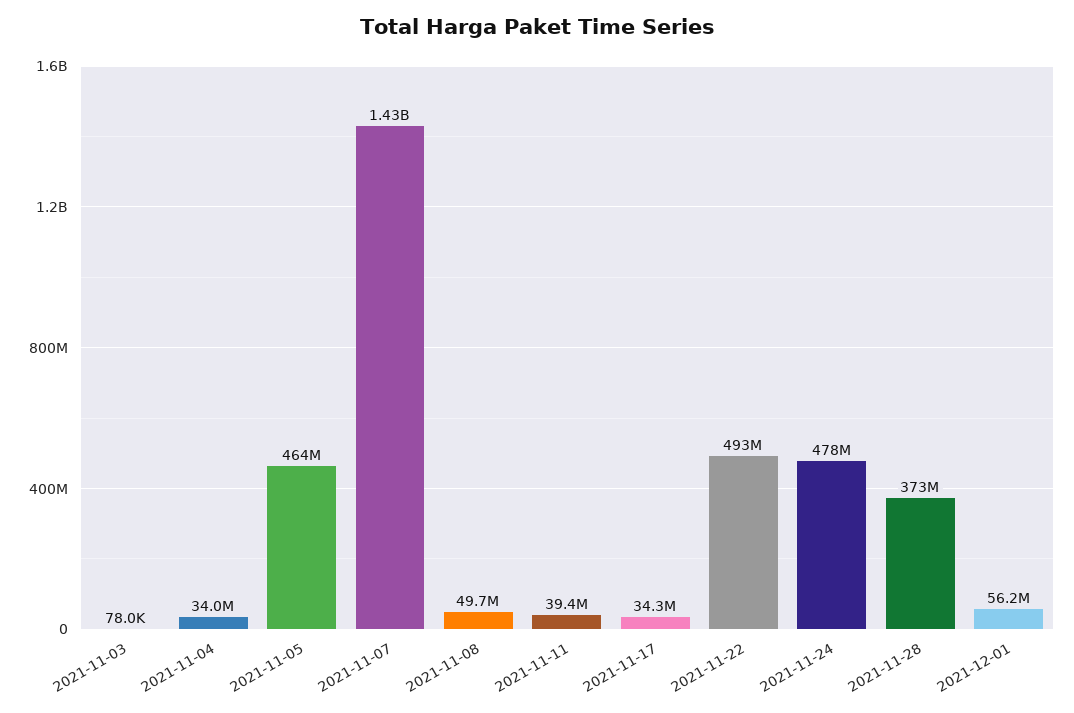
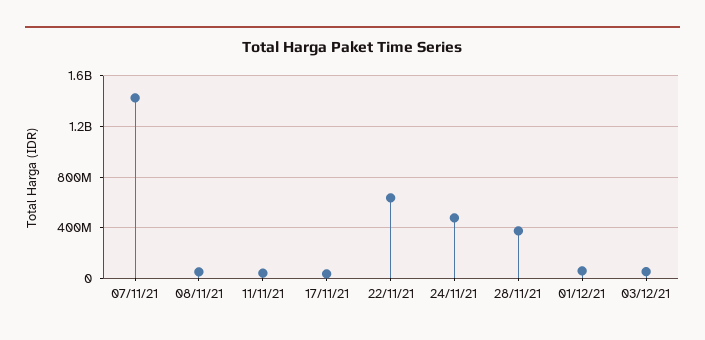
2021-11-03: 78000 -> none
2021-11-04: 34000000 -> none
2021-11-05: 464000000 -> none
2021-11-22: 493000000 -> 650000000
03/12/21: none -> 50000000

